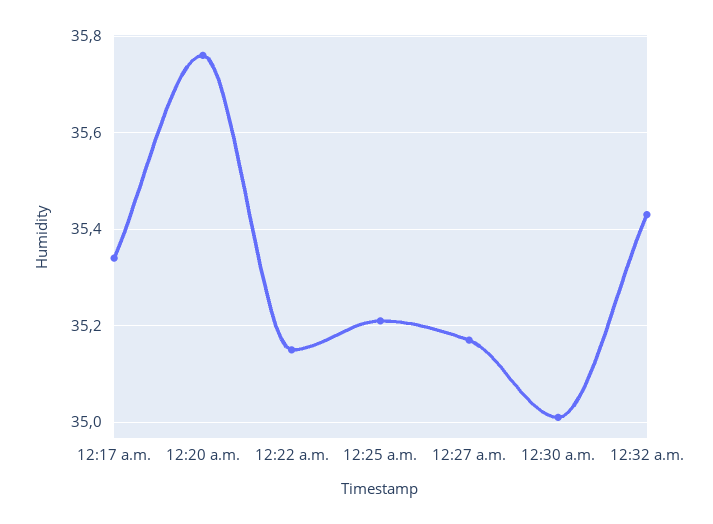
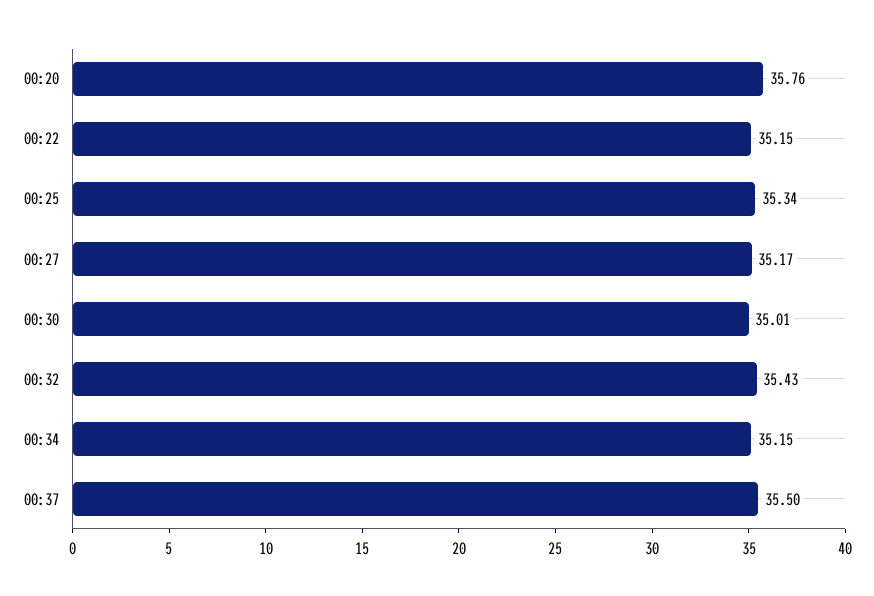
12:17 a.m.: 35.35 -> none
12:25 a.m.: 35.2 -> 35.34
00:34: none -> 35.15
00:37: none -> 35.5

